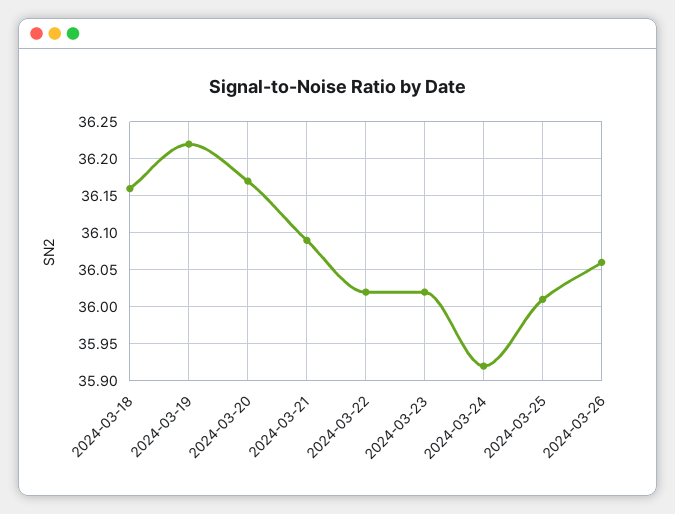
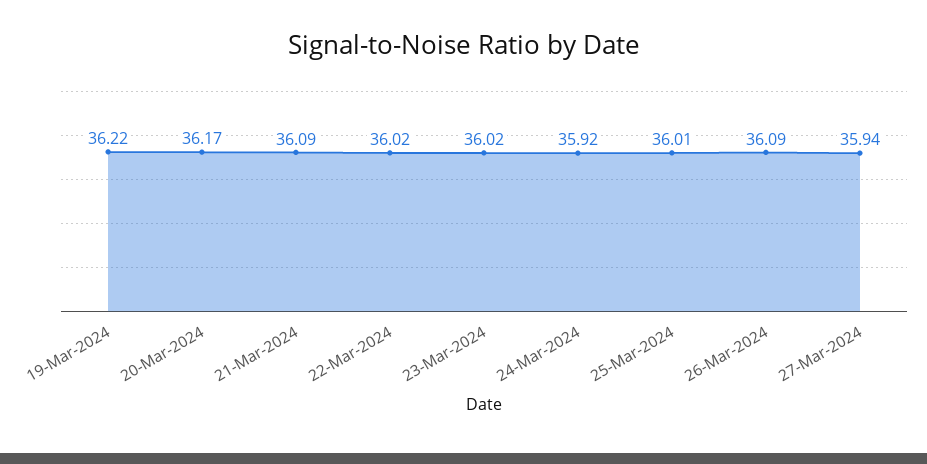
2024-03-18: 36.16 -> none
2024-03-26: 36.06 -> 36.09
27-Mar-2024: none -> 35.94

